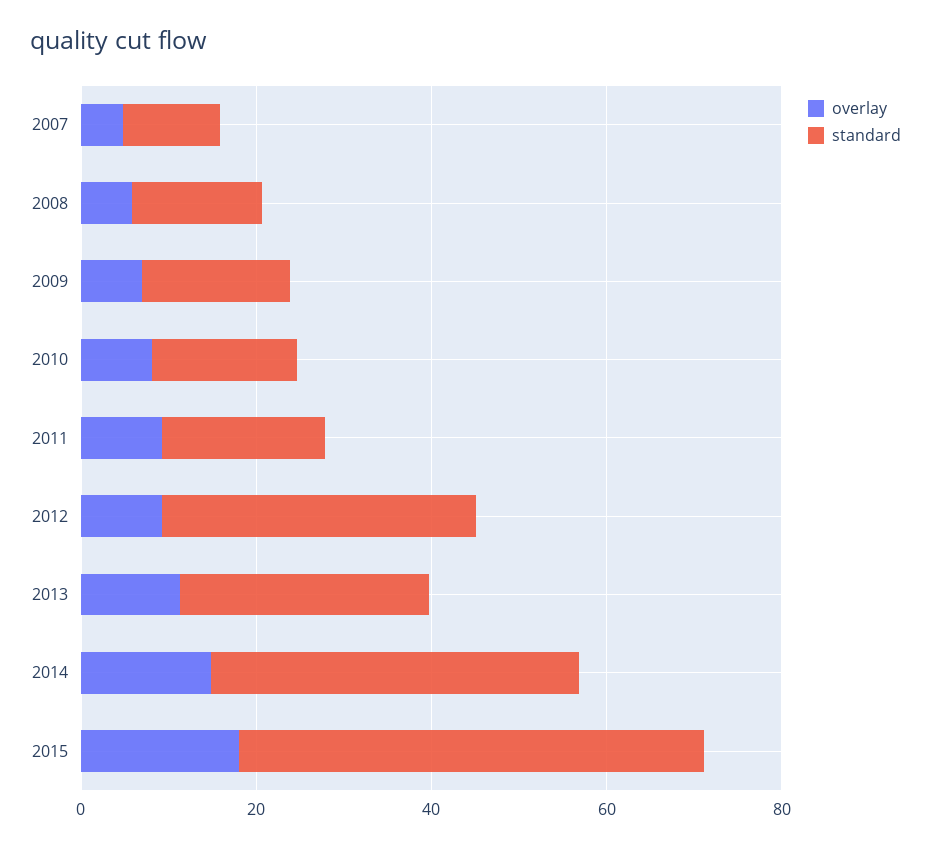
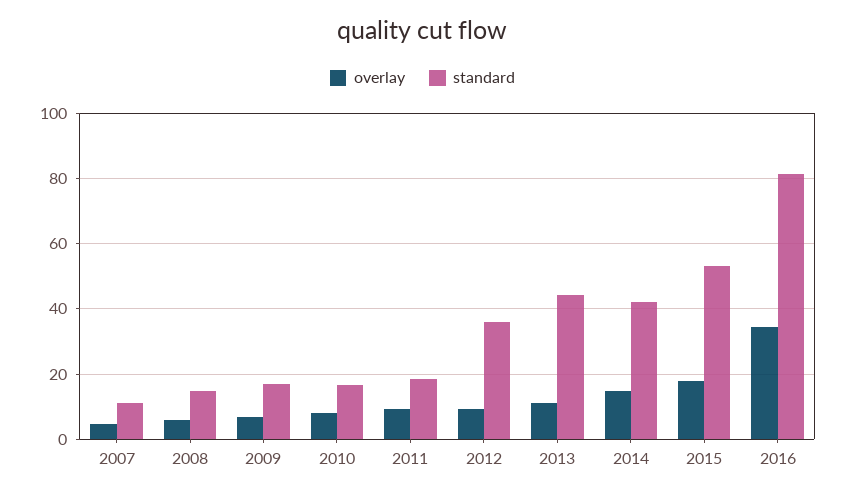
standard, 2013: 30 -> 44
overlay, 2016: none -> 34
standard, 2016: none -> 82

